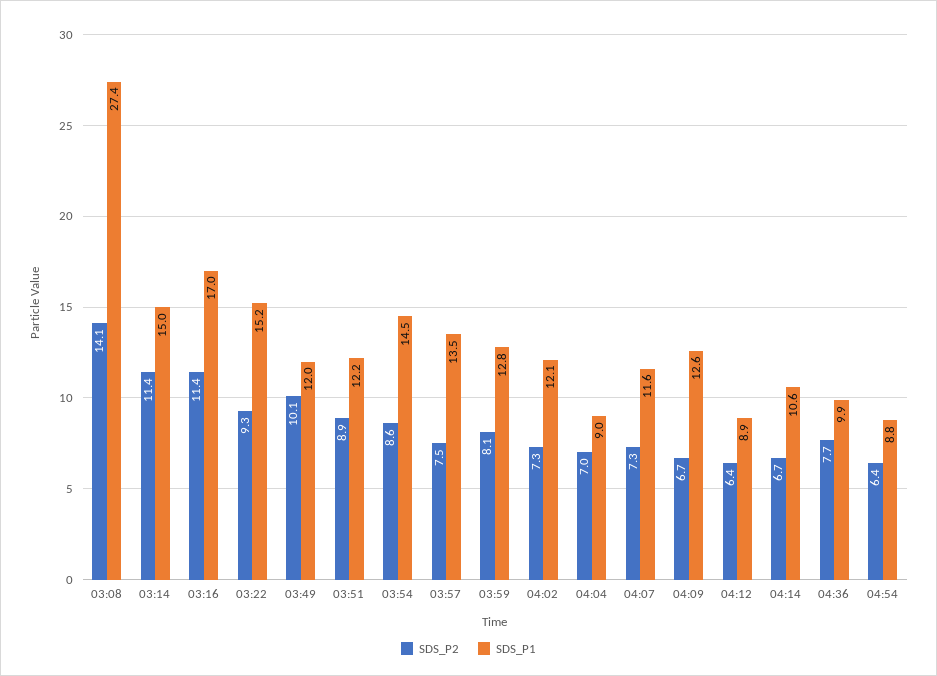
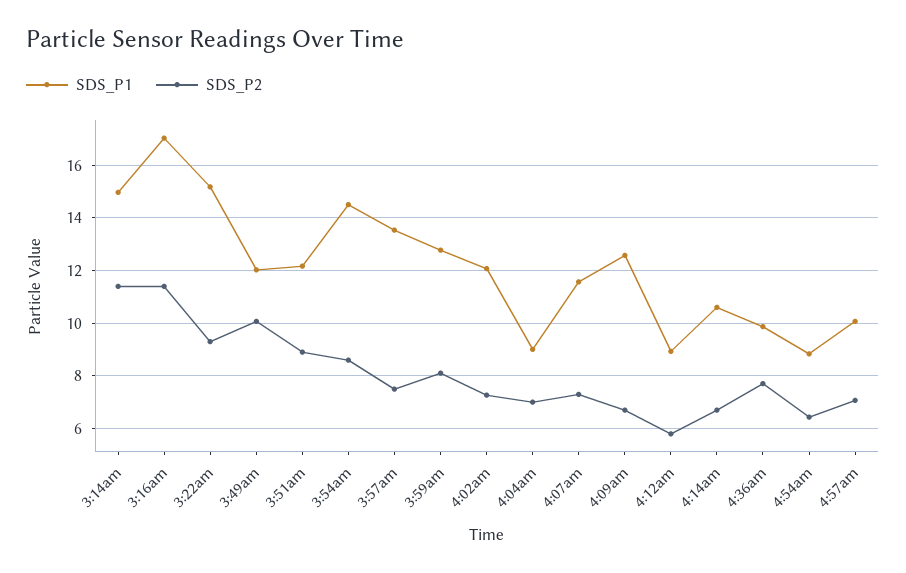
SDS_P2, 03:08: 14.1 -> none
SDS_P1, 03:08: 27.4 -> none
SDS_P2, 04:12: 6.4 -> 5.75
SDS_P1, 4:57am: none -> 10
SDS_P2, 4:57am: none -> 7

